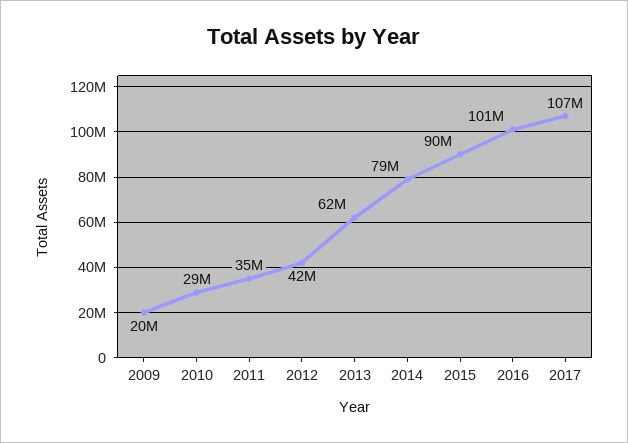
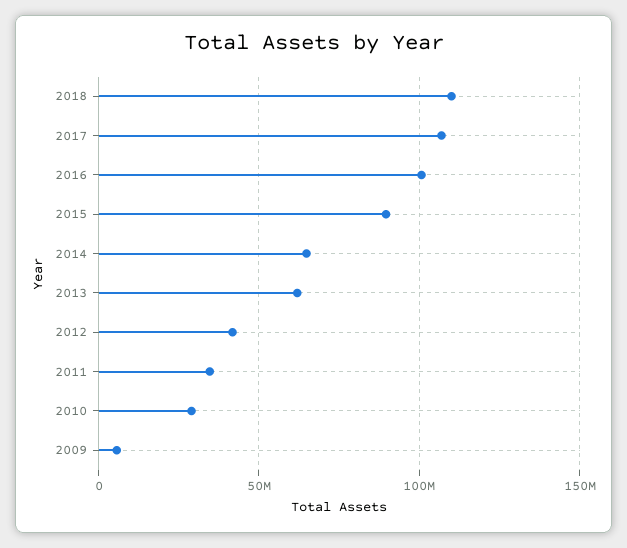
2009: 20000000 -> 5000000
2014: 79000000 -> 65000000
2018: none -> 110000000

